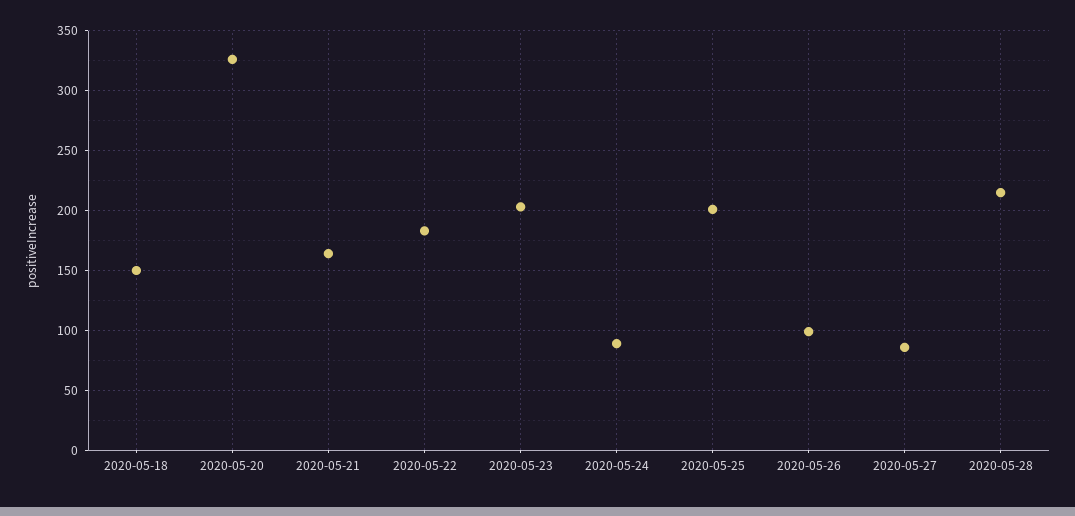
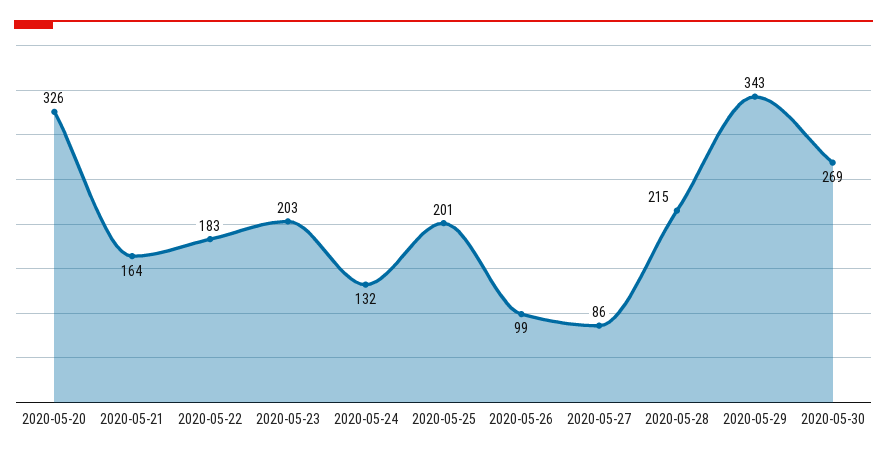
2020-05-18: 150 -> none
2020-05-24: 90 -> 132
2020-05-29: none -> 343
2020-05-30: none -> 269

